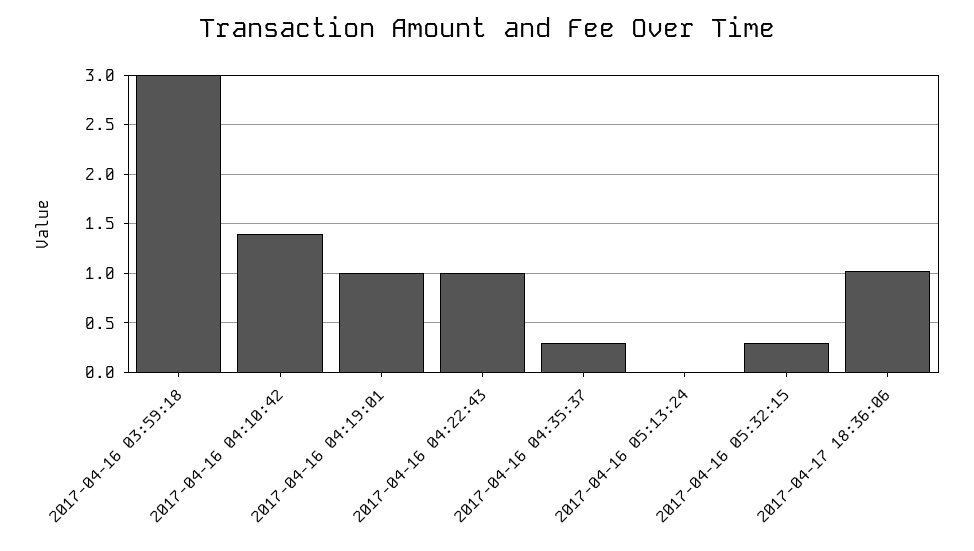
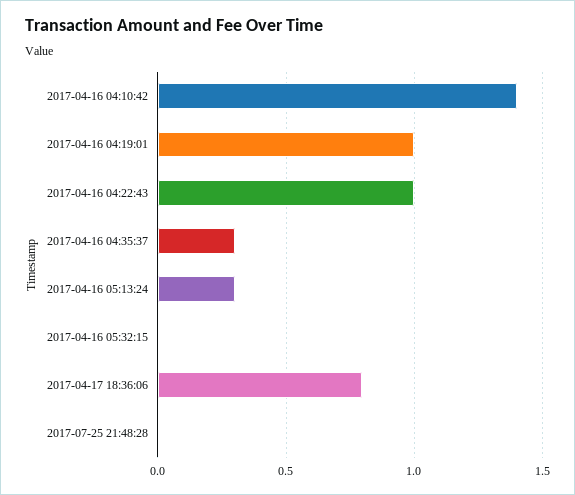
2017-04-16 03:59:18: 3 -> none
2017-04-16 05:13:24: 0 -> 0.3
2017-04-16 05:32:15: 0.3 -> 0
2017-04-17 18:36:06: 1 -> 0.8
2017-07-25 21:48:28: none -> 0

